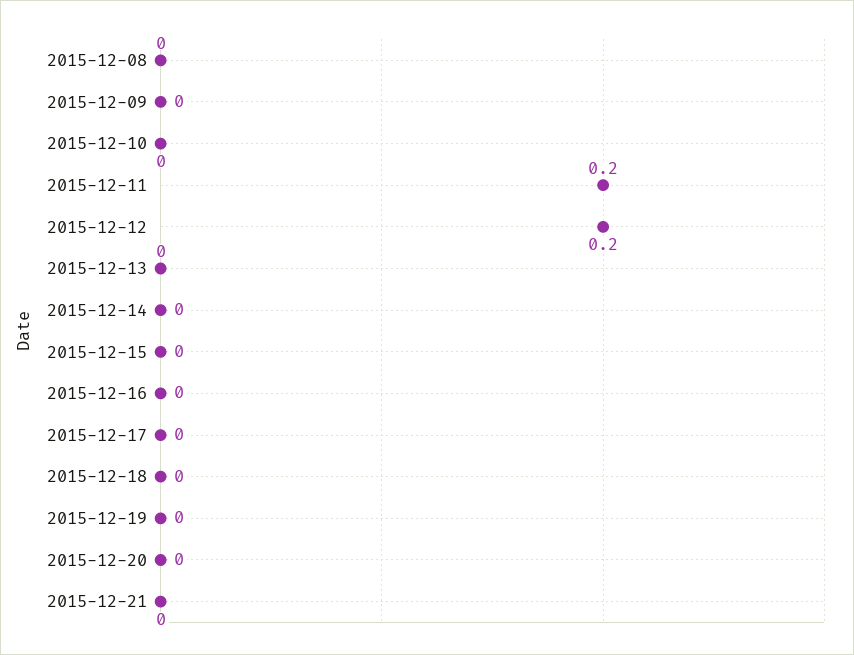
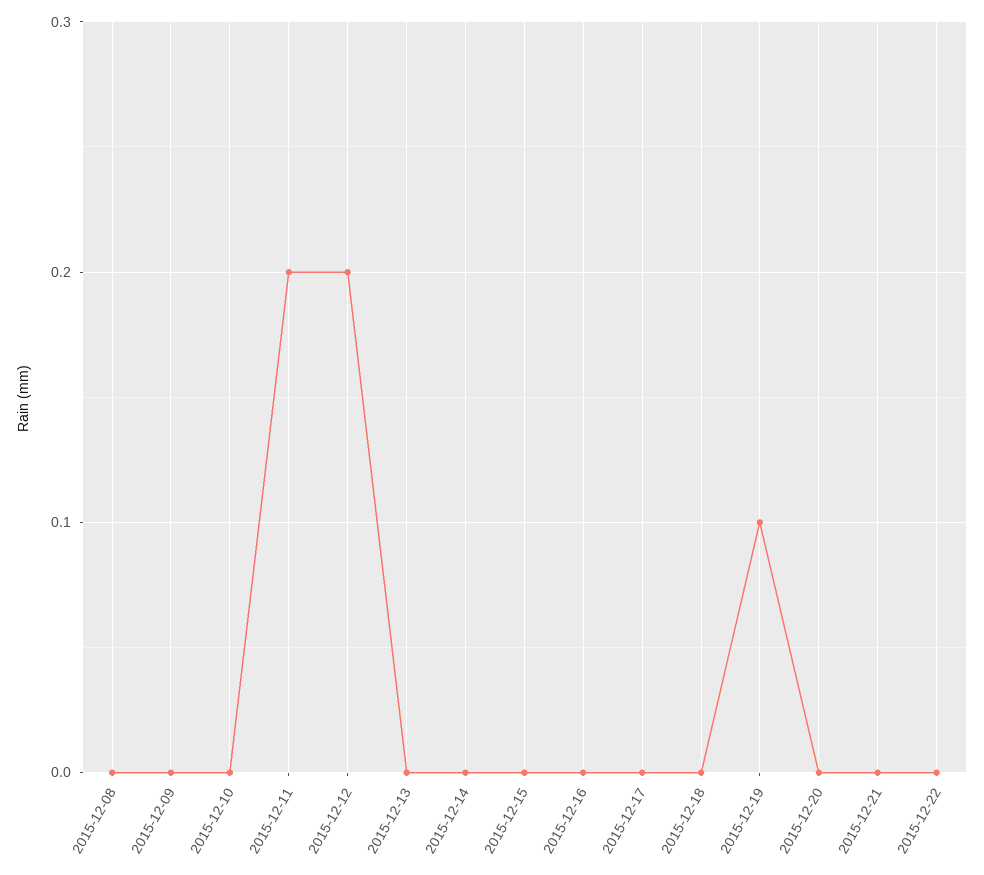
2015-12-19: 0 -> 0.1
2015-12-22: none -> 0

